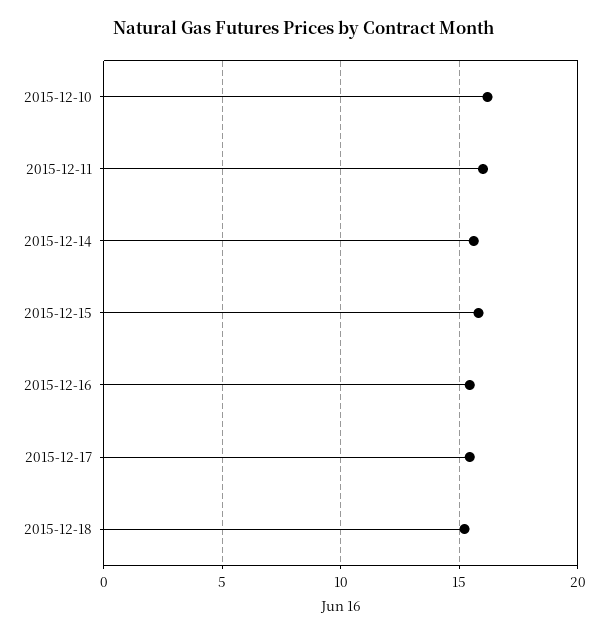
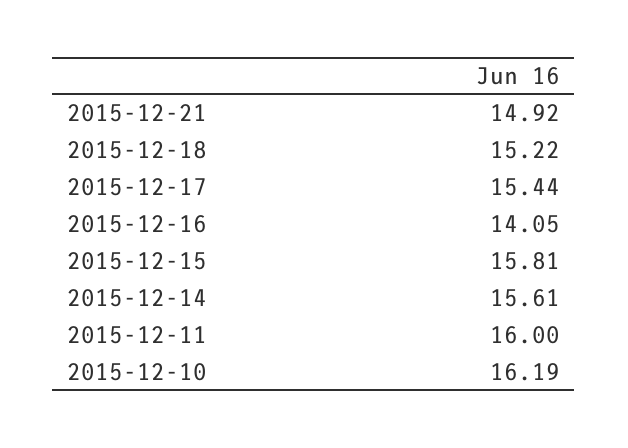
2015-12-16: 15.5 -> 14.05
2015-12-21: none -> 14.92

